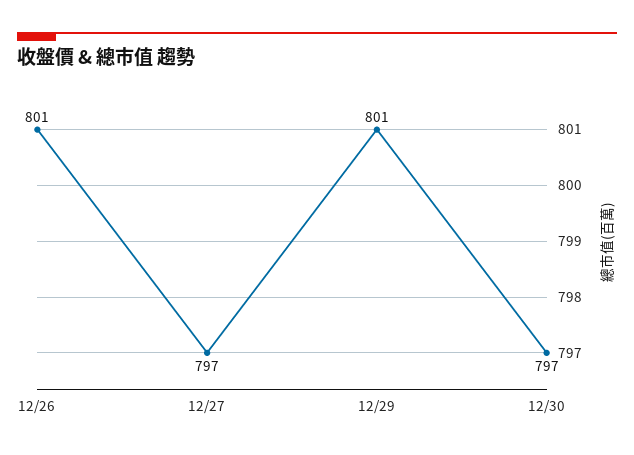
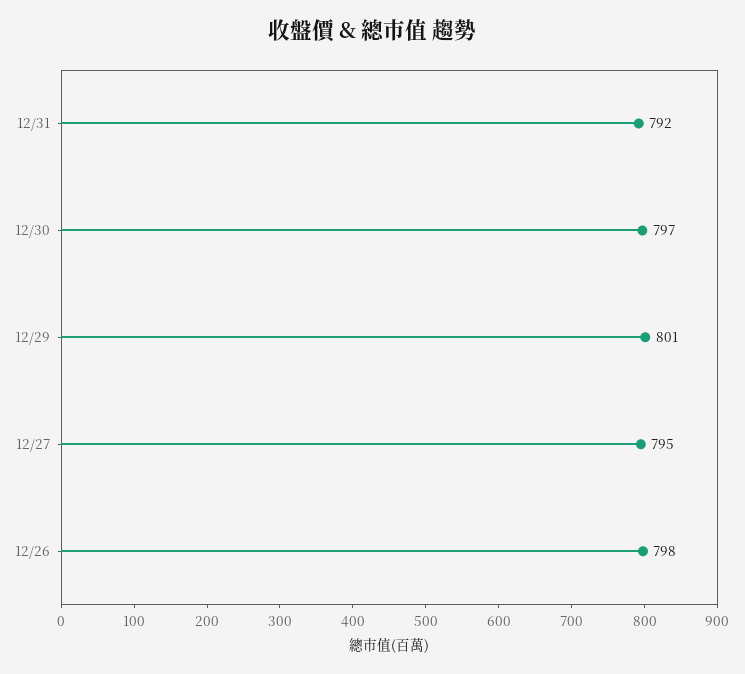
12/26: 801 -> 798
12/27: 797 -> 795
12/31: none -> 792

